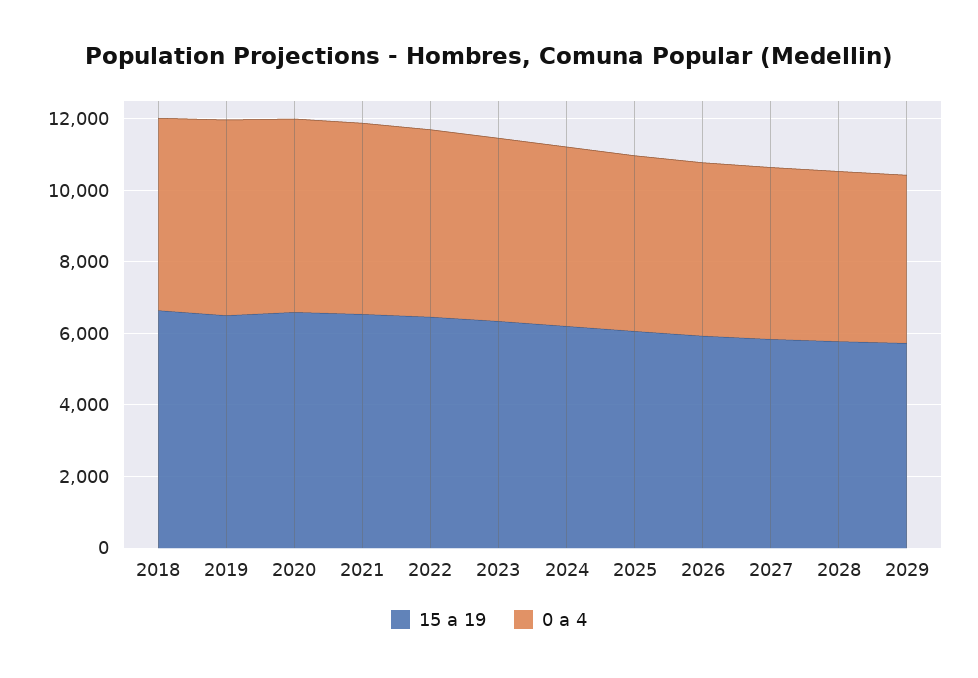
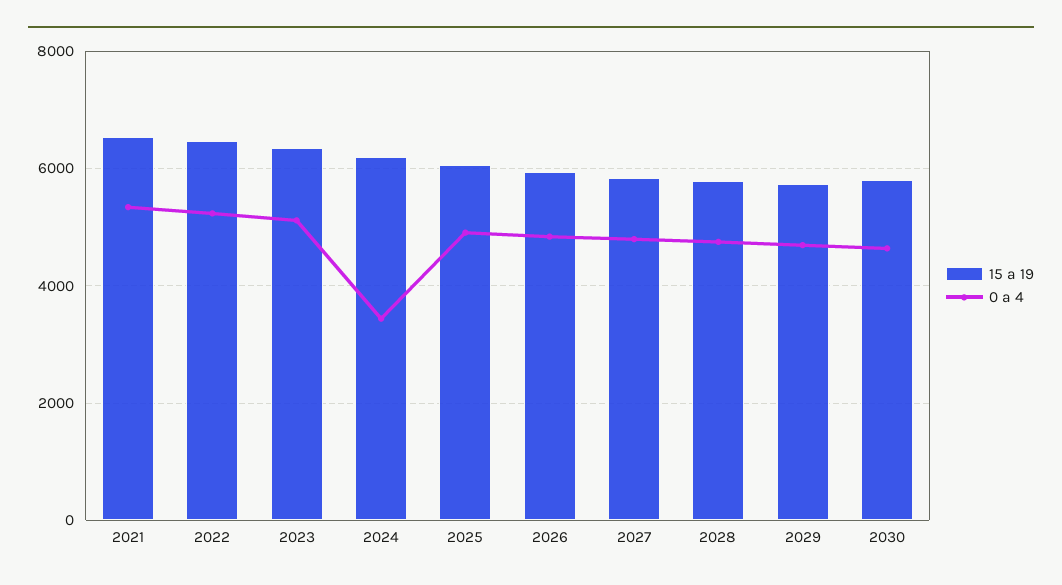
15 a 19, 2018: 6500 -> none
0 a 4, 2018: 5500 -> none
15 a 19, 2019: 6500 -> none
0 a 4, 2019: 5500 -> none
15 a 19, 2020: 6500 -> none
0 a 4, 2020: 5500 -> none
0 a 4, 2024: 5000 -> 3400
15 a 19, 2030: none -> 5800
0 a 4, 2030: none -> 4600

